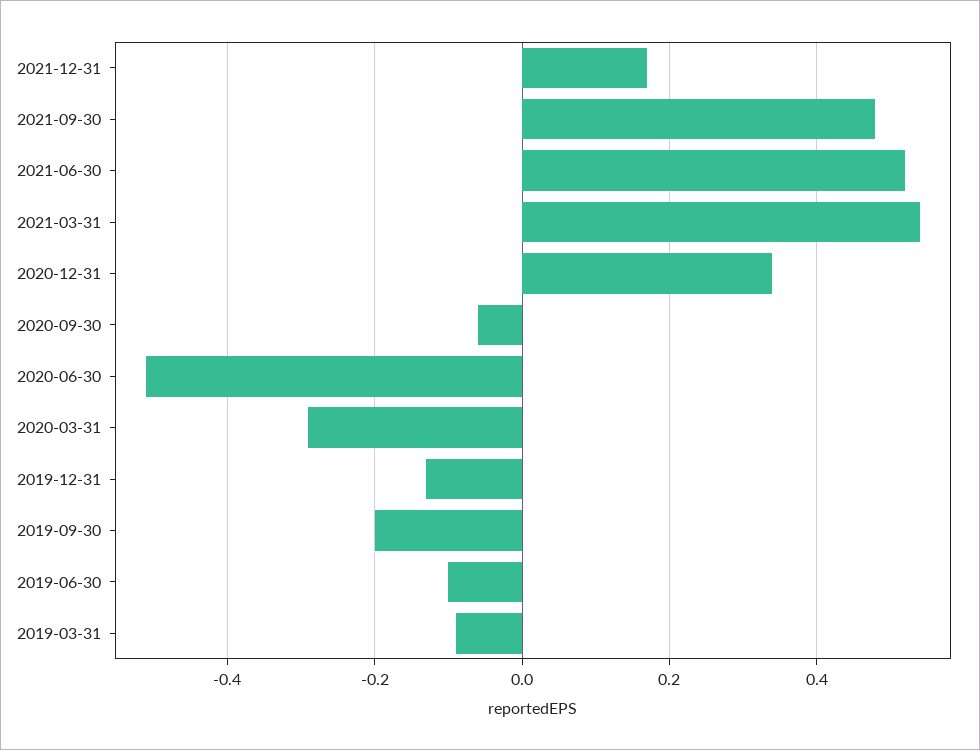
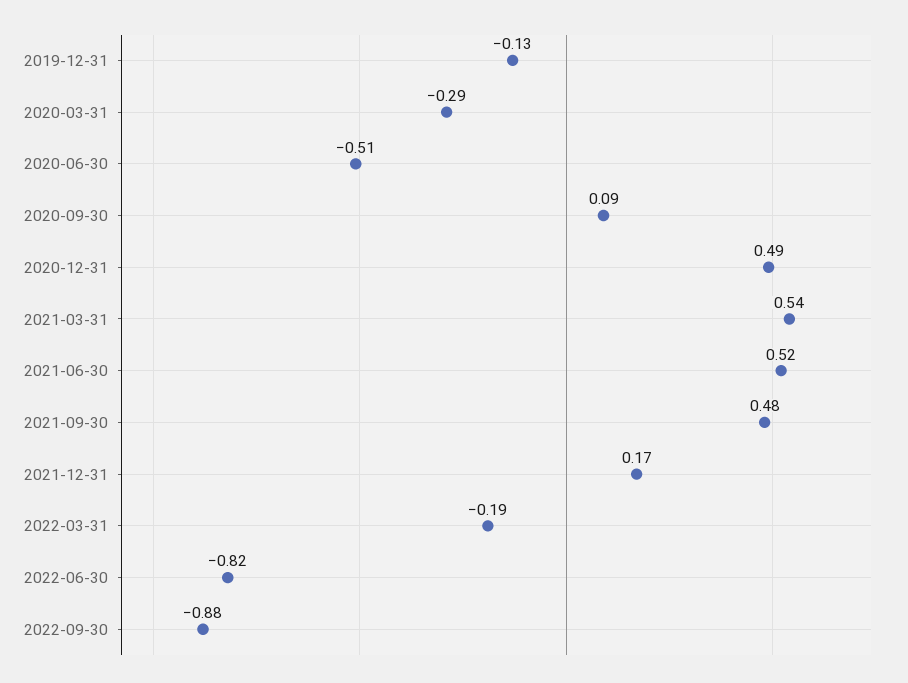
2020-12-31: 0.35 -> 0.49
2020-09-30: -0.05 -> 0.09
2019-09-30: -0.2 -> none
2019-06-30: -0.1 -> none
2019-03-31: -0.1 -> none
2022-03-31: none -> -0.19
2022-06-30: none -> -0.82
2022-09-30: none -> -0.88

